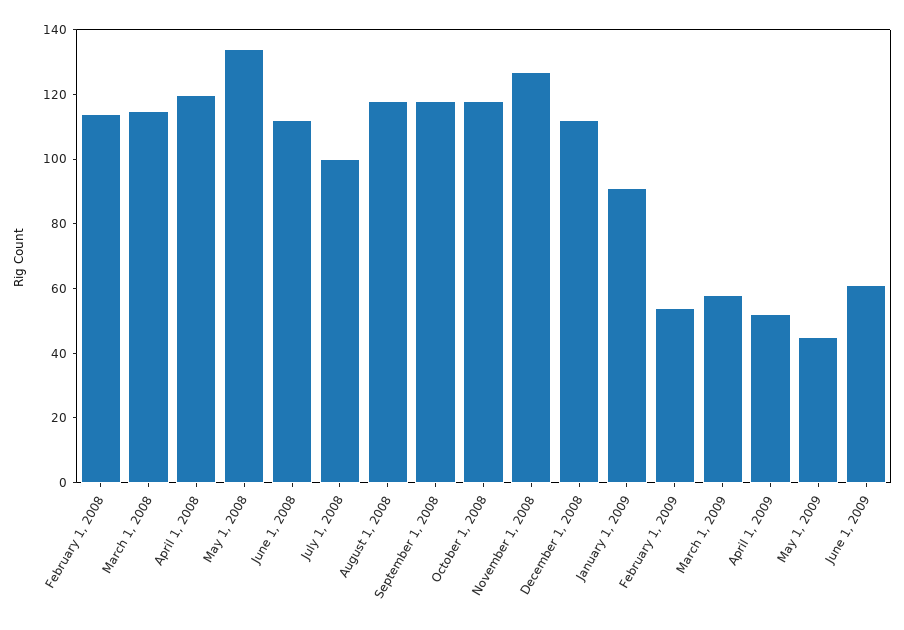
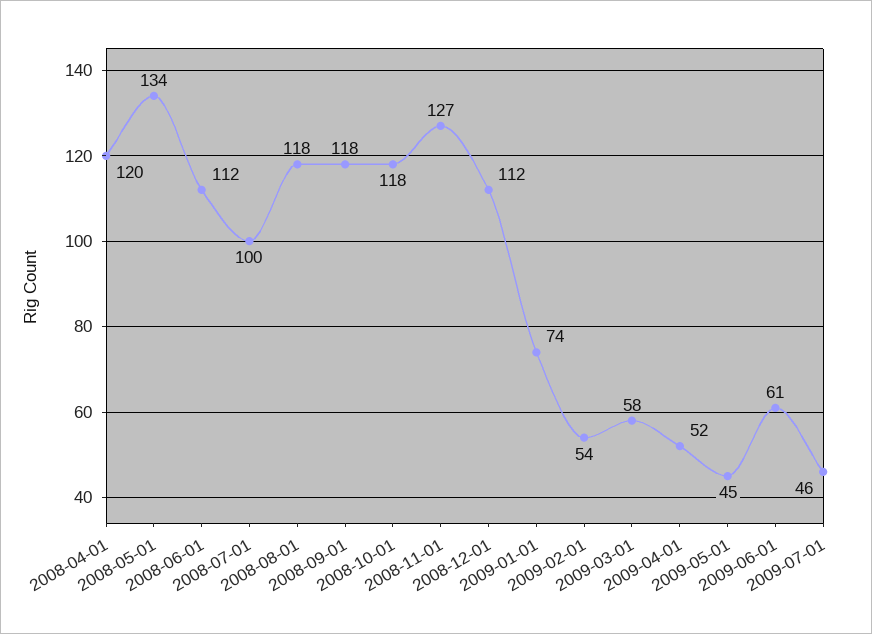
February 1, 2008: 115 -> none
March 1, 2008: 115 -> none
January 1, 2009: 90 -> 74
2009-07-01: none -> 46

